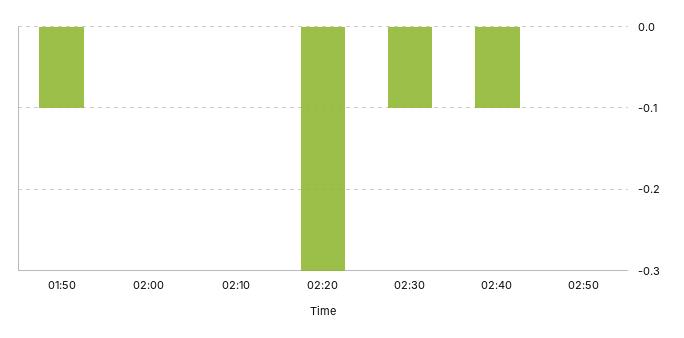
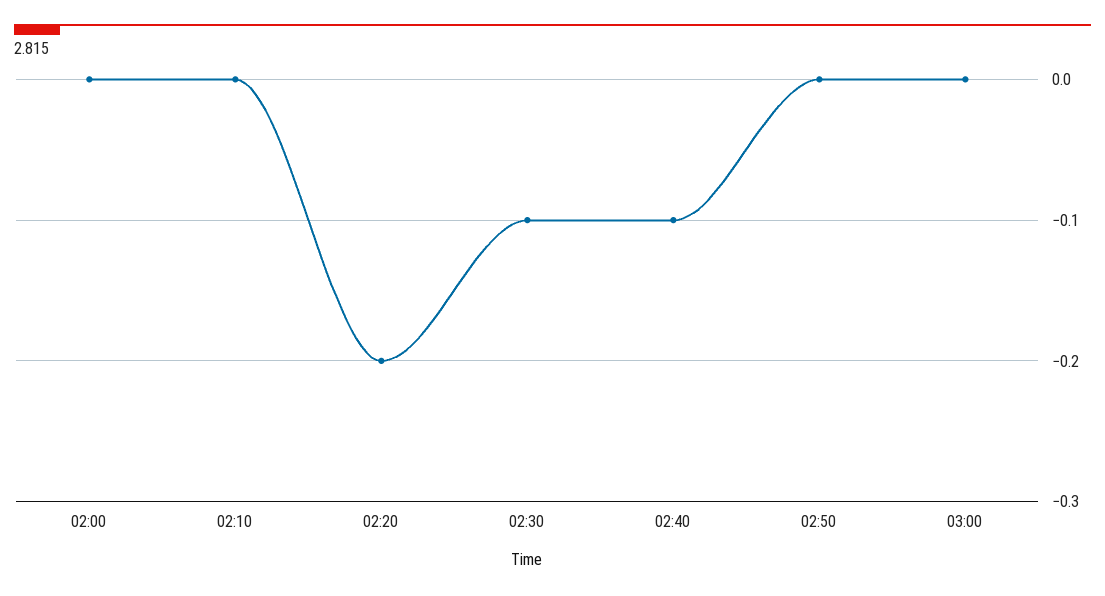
01:50: -0.1 -> none
02:20: -0.3 -> -0.2
03:00: none -> 0

